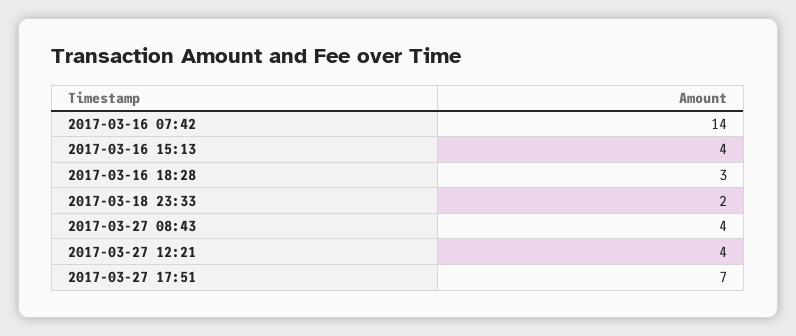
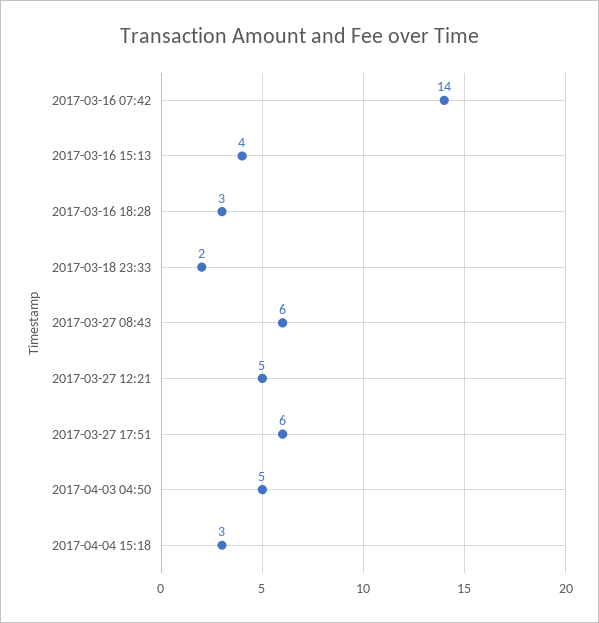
2017-03-27 08:43: 4 -> 6
2017-03-27 12:21: 4 -> 5
2017-03-27 17:51: 7 -> 6
2017-04-03 04:50: none -> 5
2017-04-04 15:18: none -> 3

